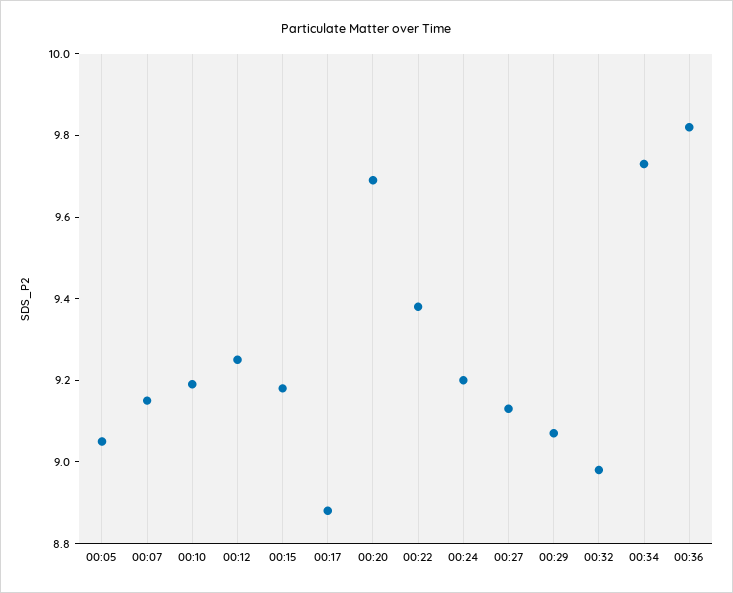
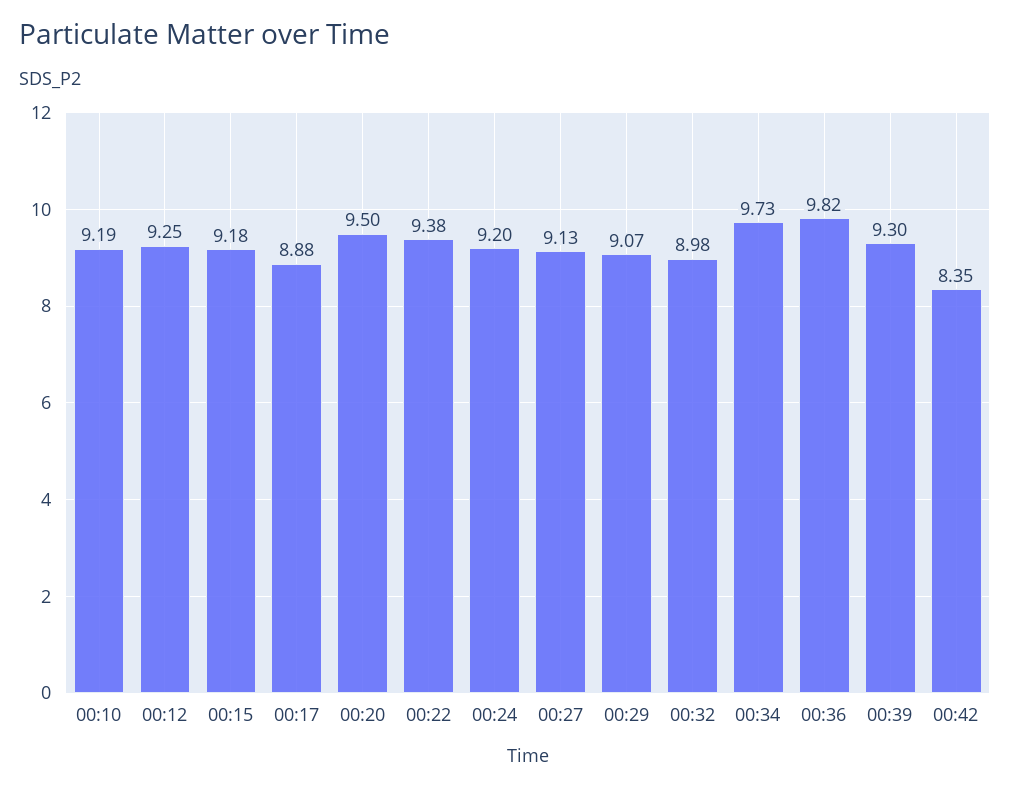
00:05: 9.05 -> none
00:07: 9.15 -> none
00:20: 9.7 -> 9.5
00:39: none -> 9.3
00:42: none -> 8.35

